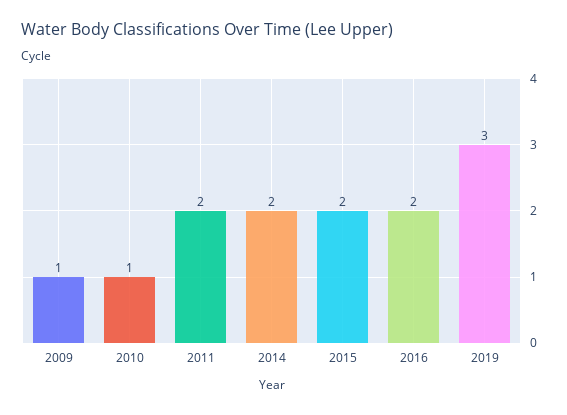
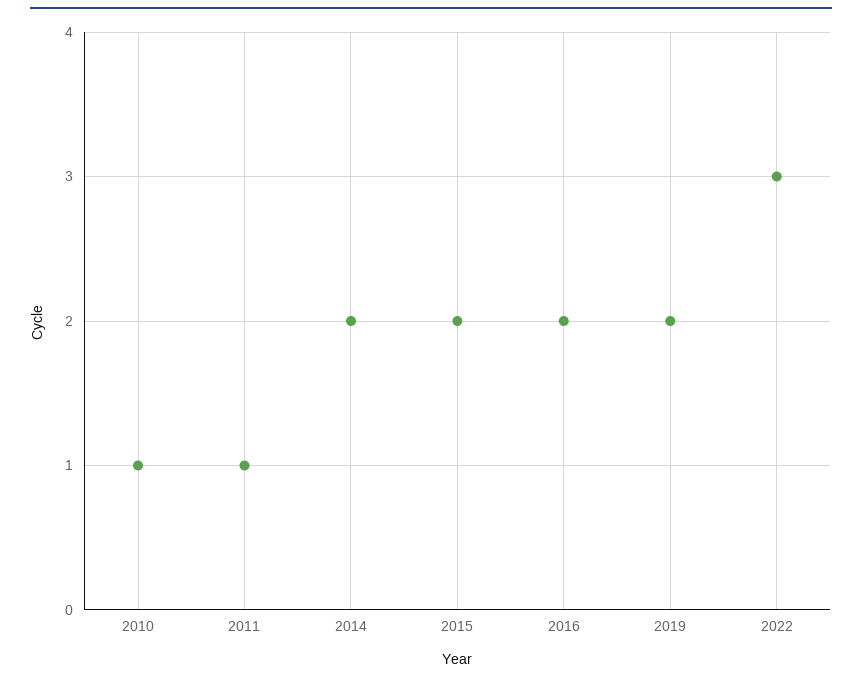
2009: 1 -> none
2011: 2 -> 1
2019: 3 -> 2
2022: none -> 3

